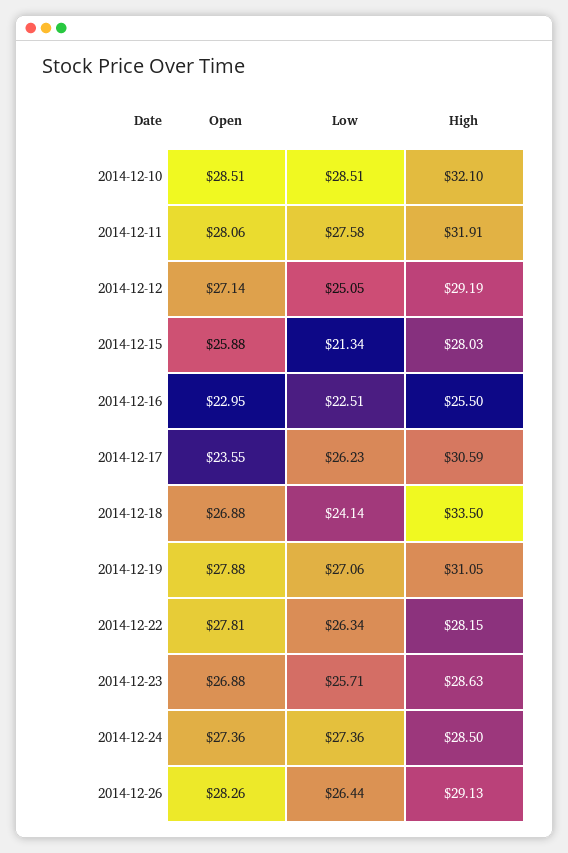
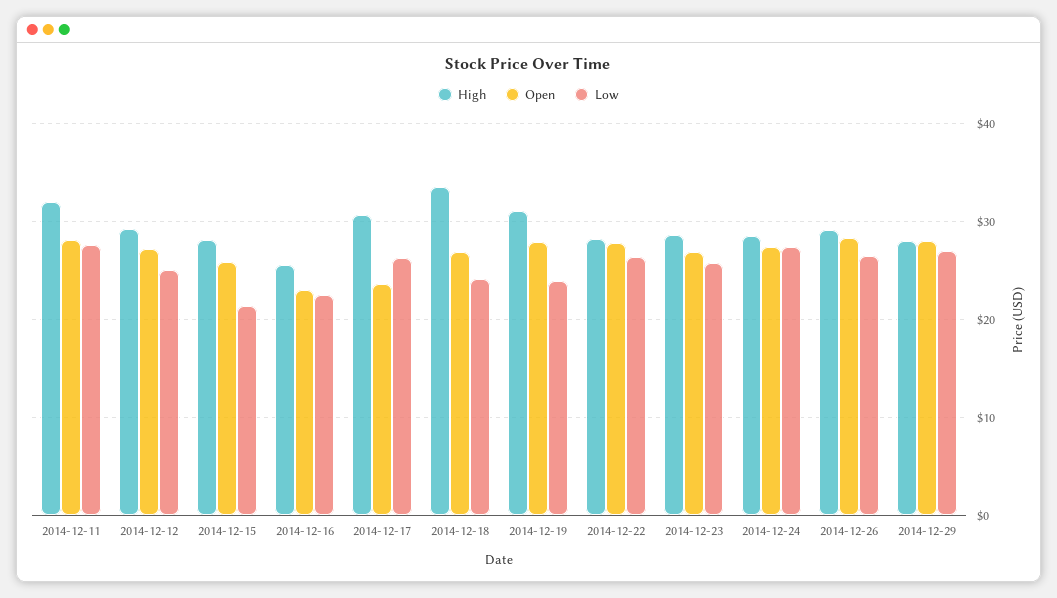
Open, 2014-12-10: 28.51 -> none
Low, 2014-12-10: 28.51 -> none
High, 2014-12-10: 32.1 -> none
Low, 2014-12-19: 27.06 -> 24
High, 2014-12-29: none -> 28
Open, 2014-12-29: none -> 28
Low, 2014-12-29: none -> 27

